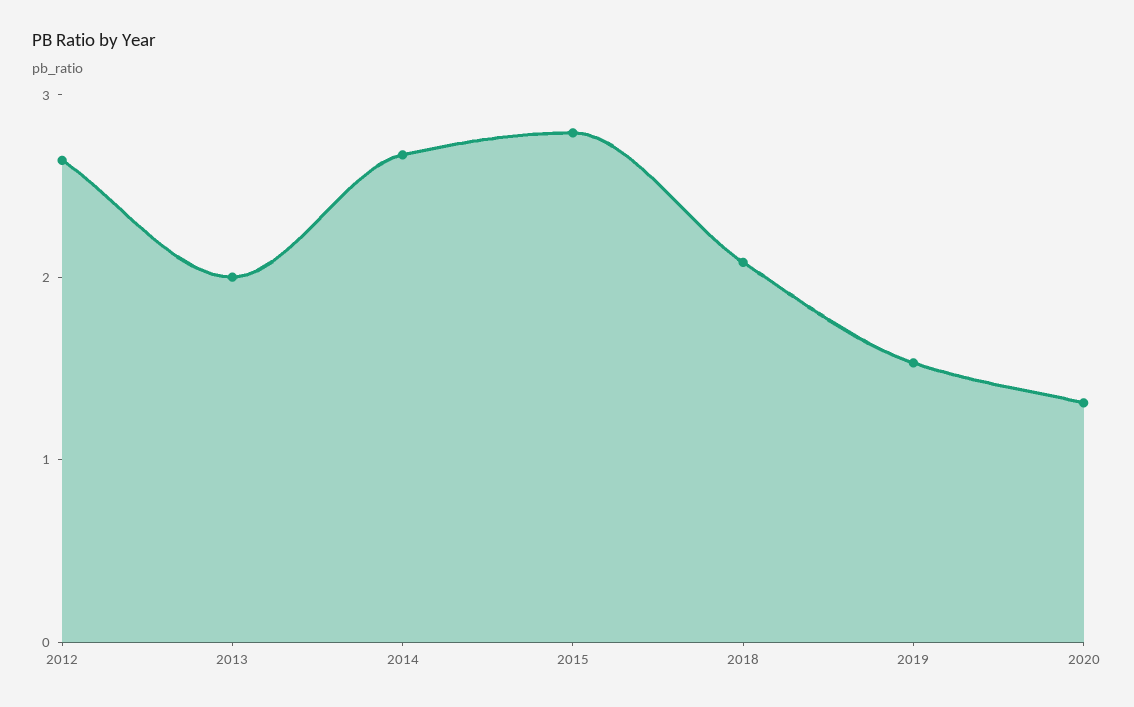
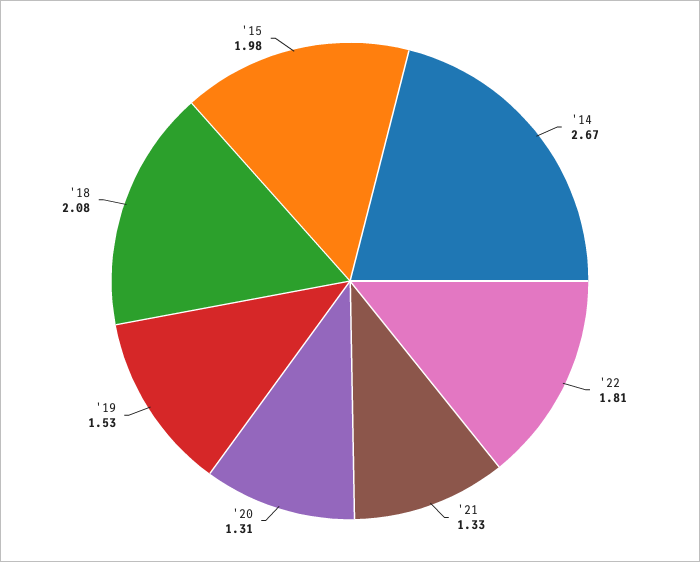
2012: 2.6 -> none
2013: 2 -> none
2015: 2.8 -> 1.98
'22: none -> 1.81
'21: none -> 1.33

